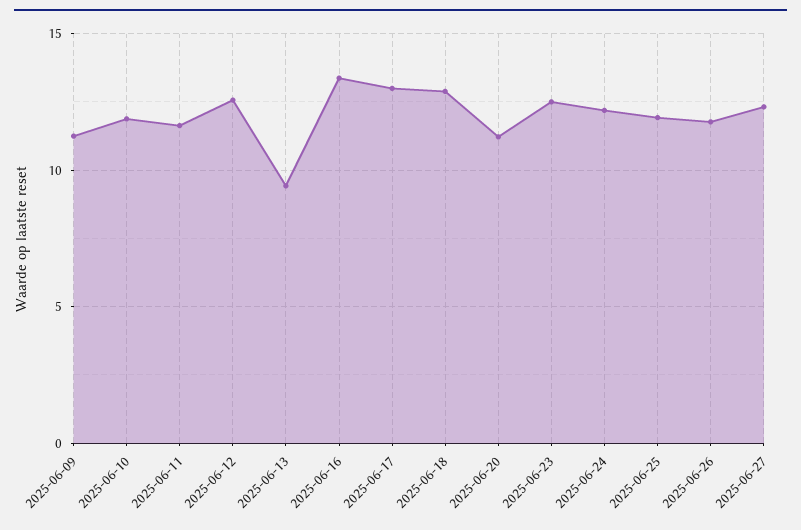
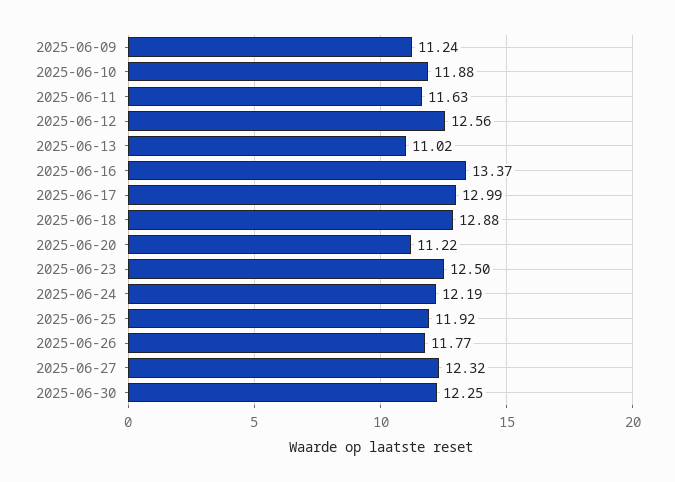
2025-06-13: 9.5 -> 11.02
2025-06-30: none -> 12.25

